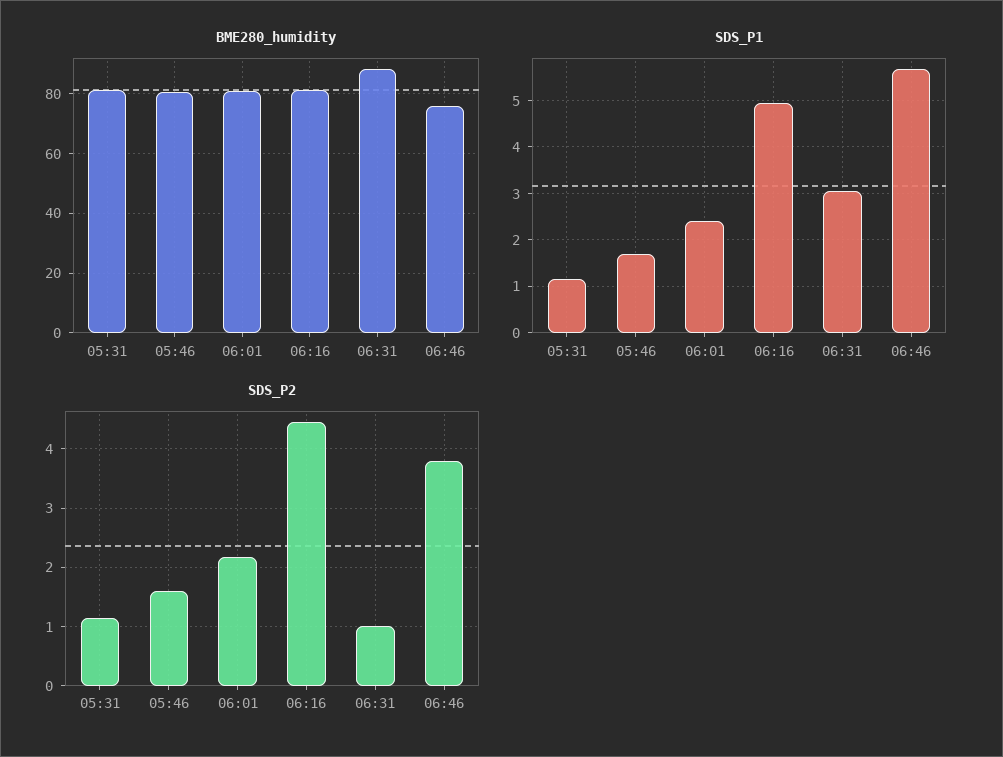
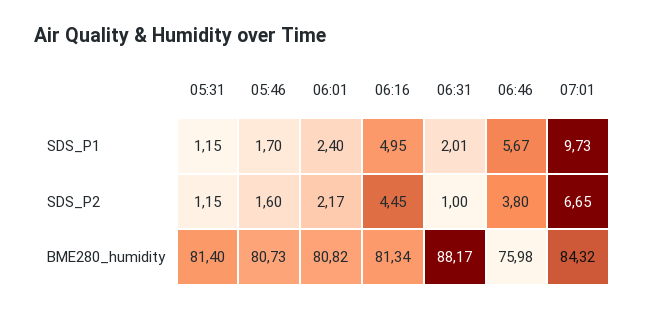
SDS_P1, 06:31: 3 -> 2.01
SDS_P1, 07:01: none -> 9.73
SDS_P2, 07:01: none -> 6.65
BME280_humidity, 07:01: none -> 84.32

